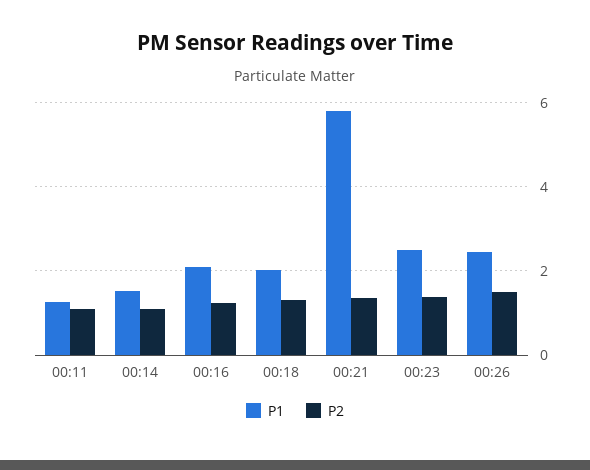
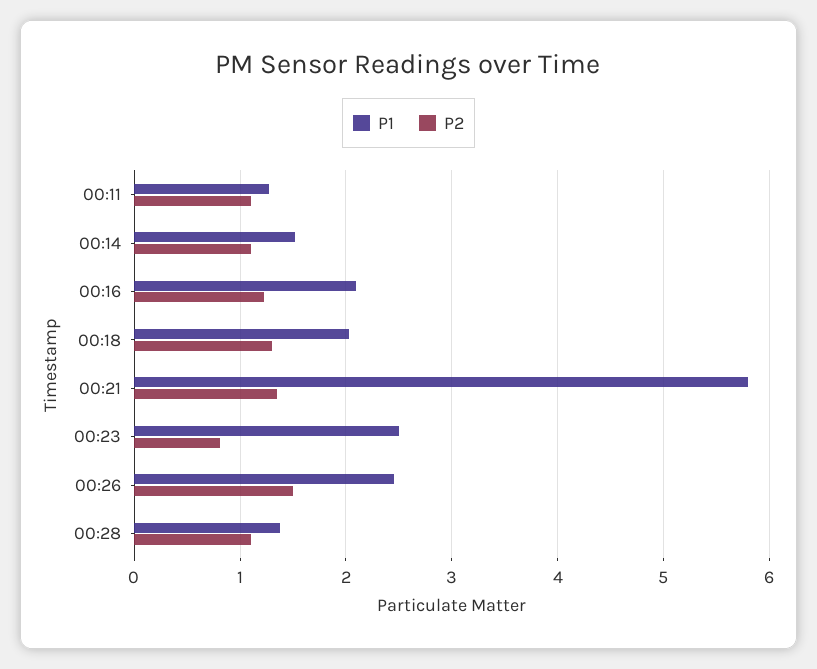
P2, 00:23: 1.4 -> 0.8
P1, 00:28: none -> 1.4
P2, 00:28: none -> 1.1

